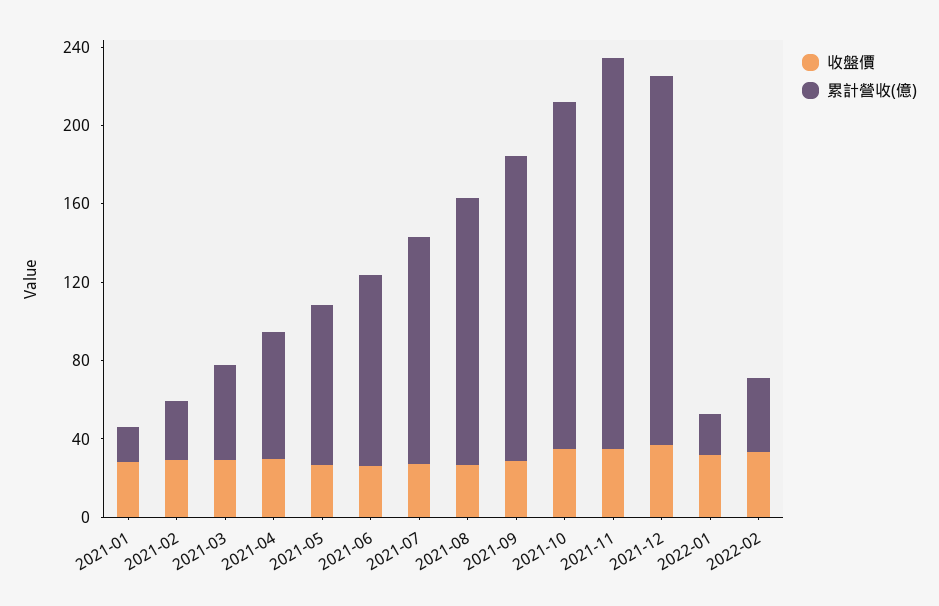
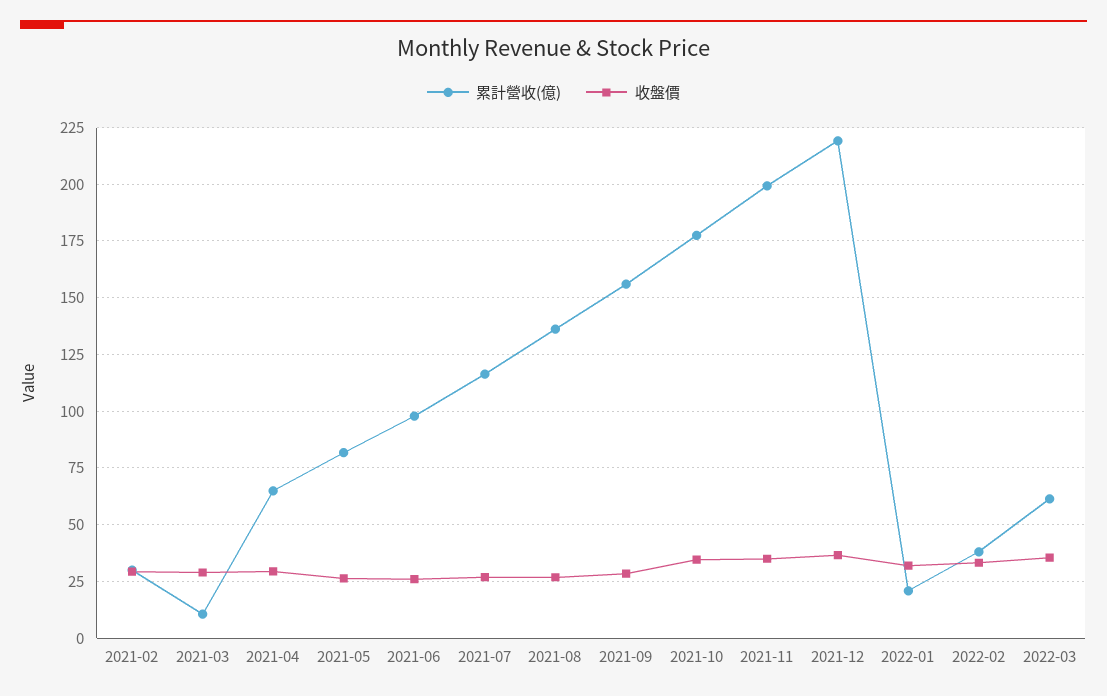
收盤價, 2021-01: 30 -> none
累計營收(億), 2021-01: 20 -> none
累計營收(億), 2021-03: 50 -> 10
累計營收(億), 2021-12: 190 -> 220
累計營收(億), 2022-03: none -> 60
收盤價, 2022-03: none -> 35

